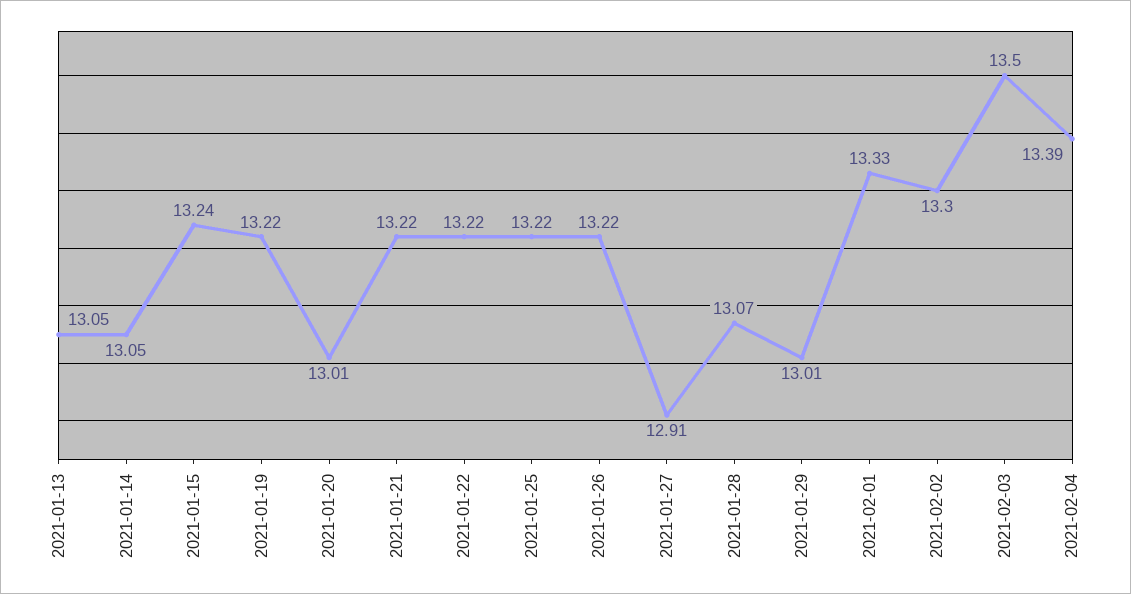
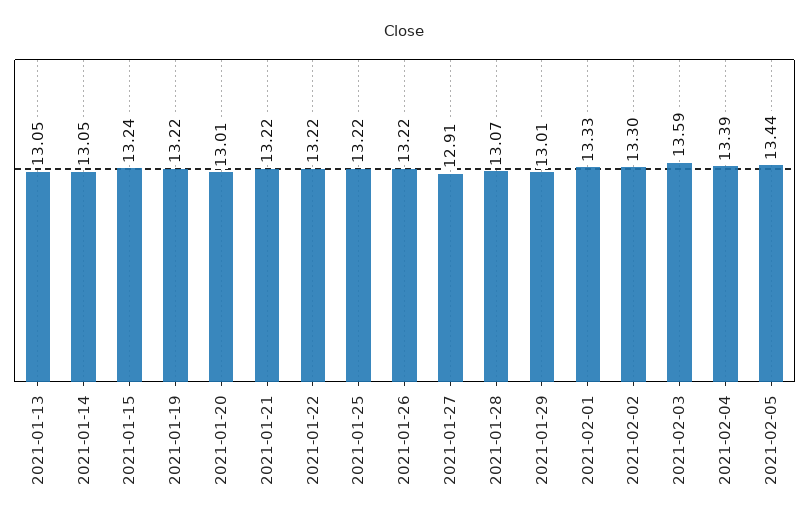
2021-02-03: 13.5 -> 13.59
2021-02-05: none -> 13.44

